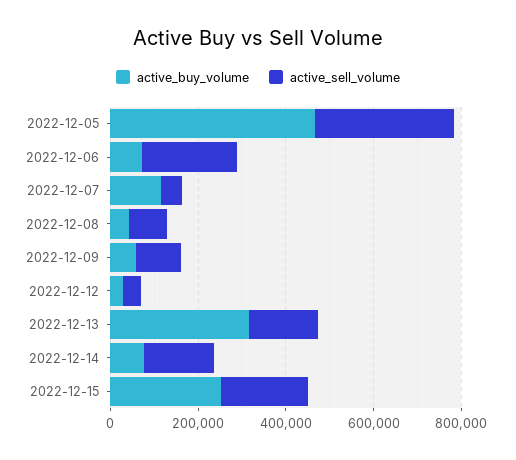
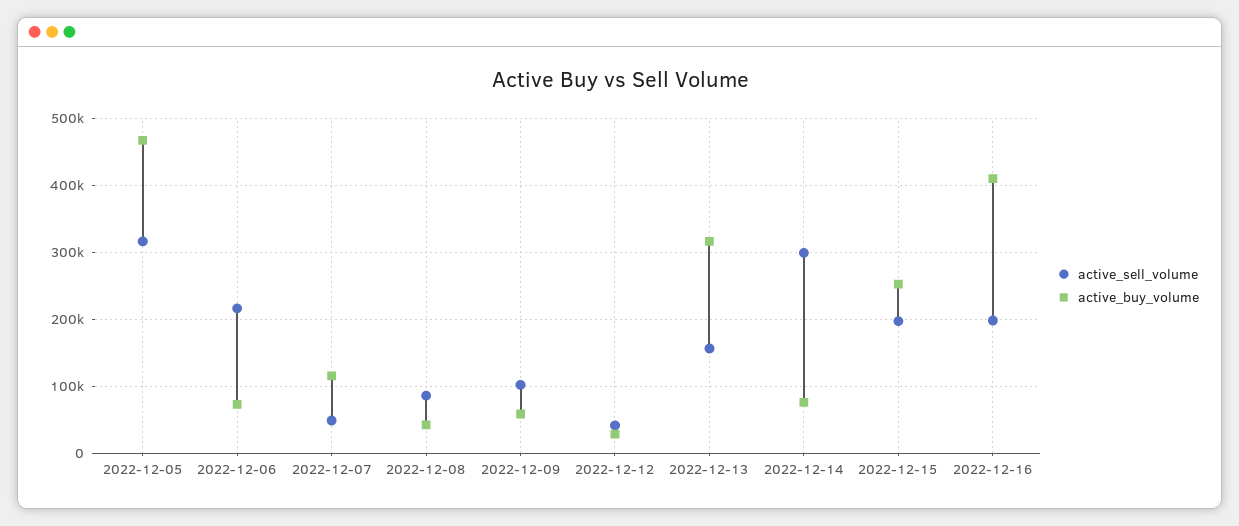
active_sell_volume, 2022-12-14: 150000 -> 300000
active_sell_volume, 2022-12-16: none -> 200000
active_buy_volume, 2022-12-16: none -> 410000

